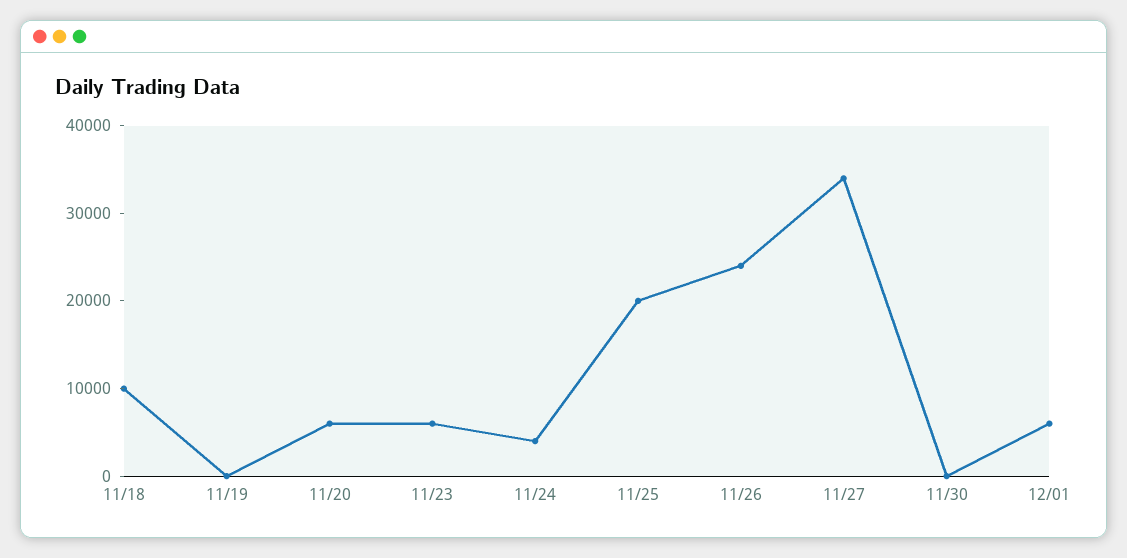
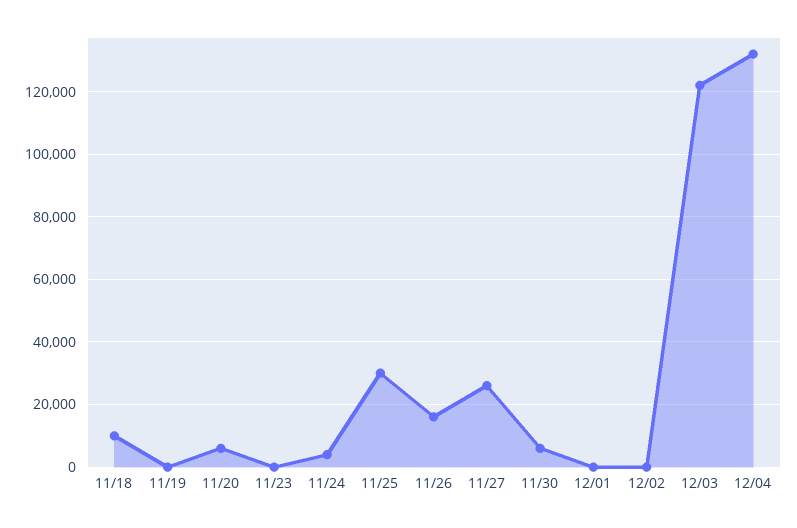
11/23: 6000 -> 0
11/25: 20000 -> 30000
11/26: 24000 -> 16000
11/27: 34000 -> 26000
11/30: 0 -> 6000
12/01: 6000 -> 0
12/02: none -> 0
12/03: none -> 122000
12/04: none -> 132000

